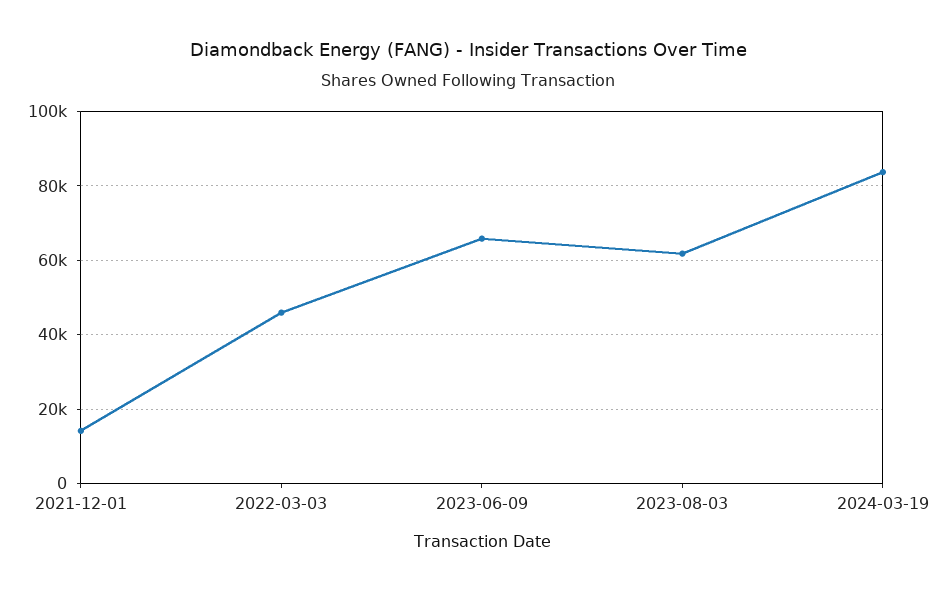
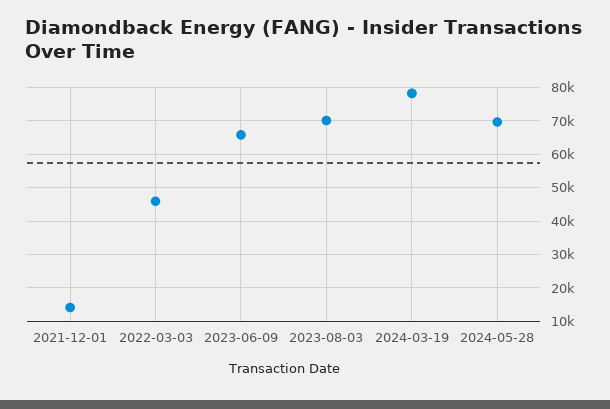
2023-08-03: 62000 -> 70000
2024-03-19: 84000 -> 78000
2024-05-28: none -> 70000

